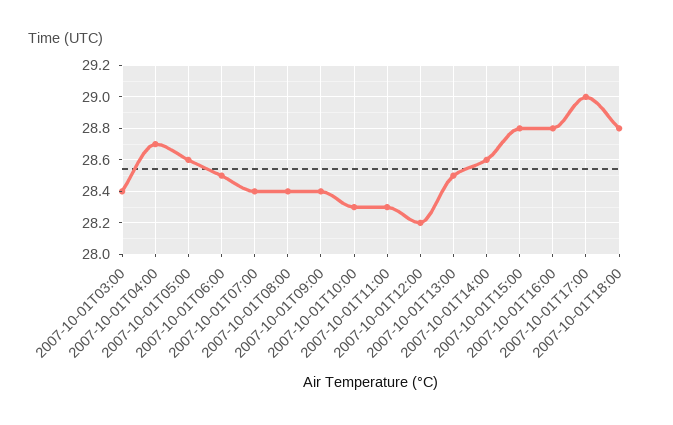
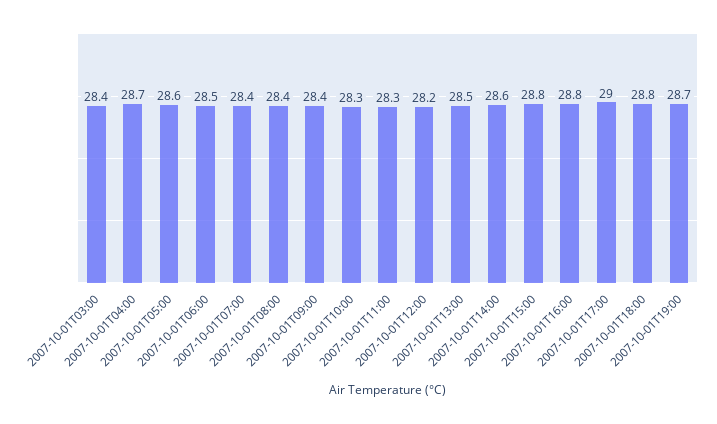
2007-10-01T19:00: none -> 28.7

